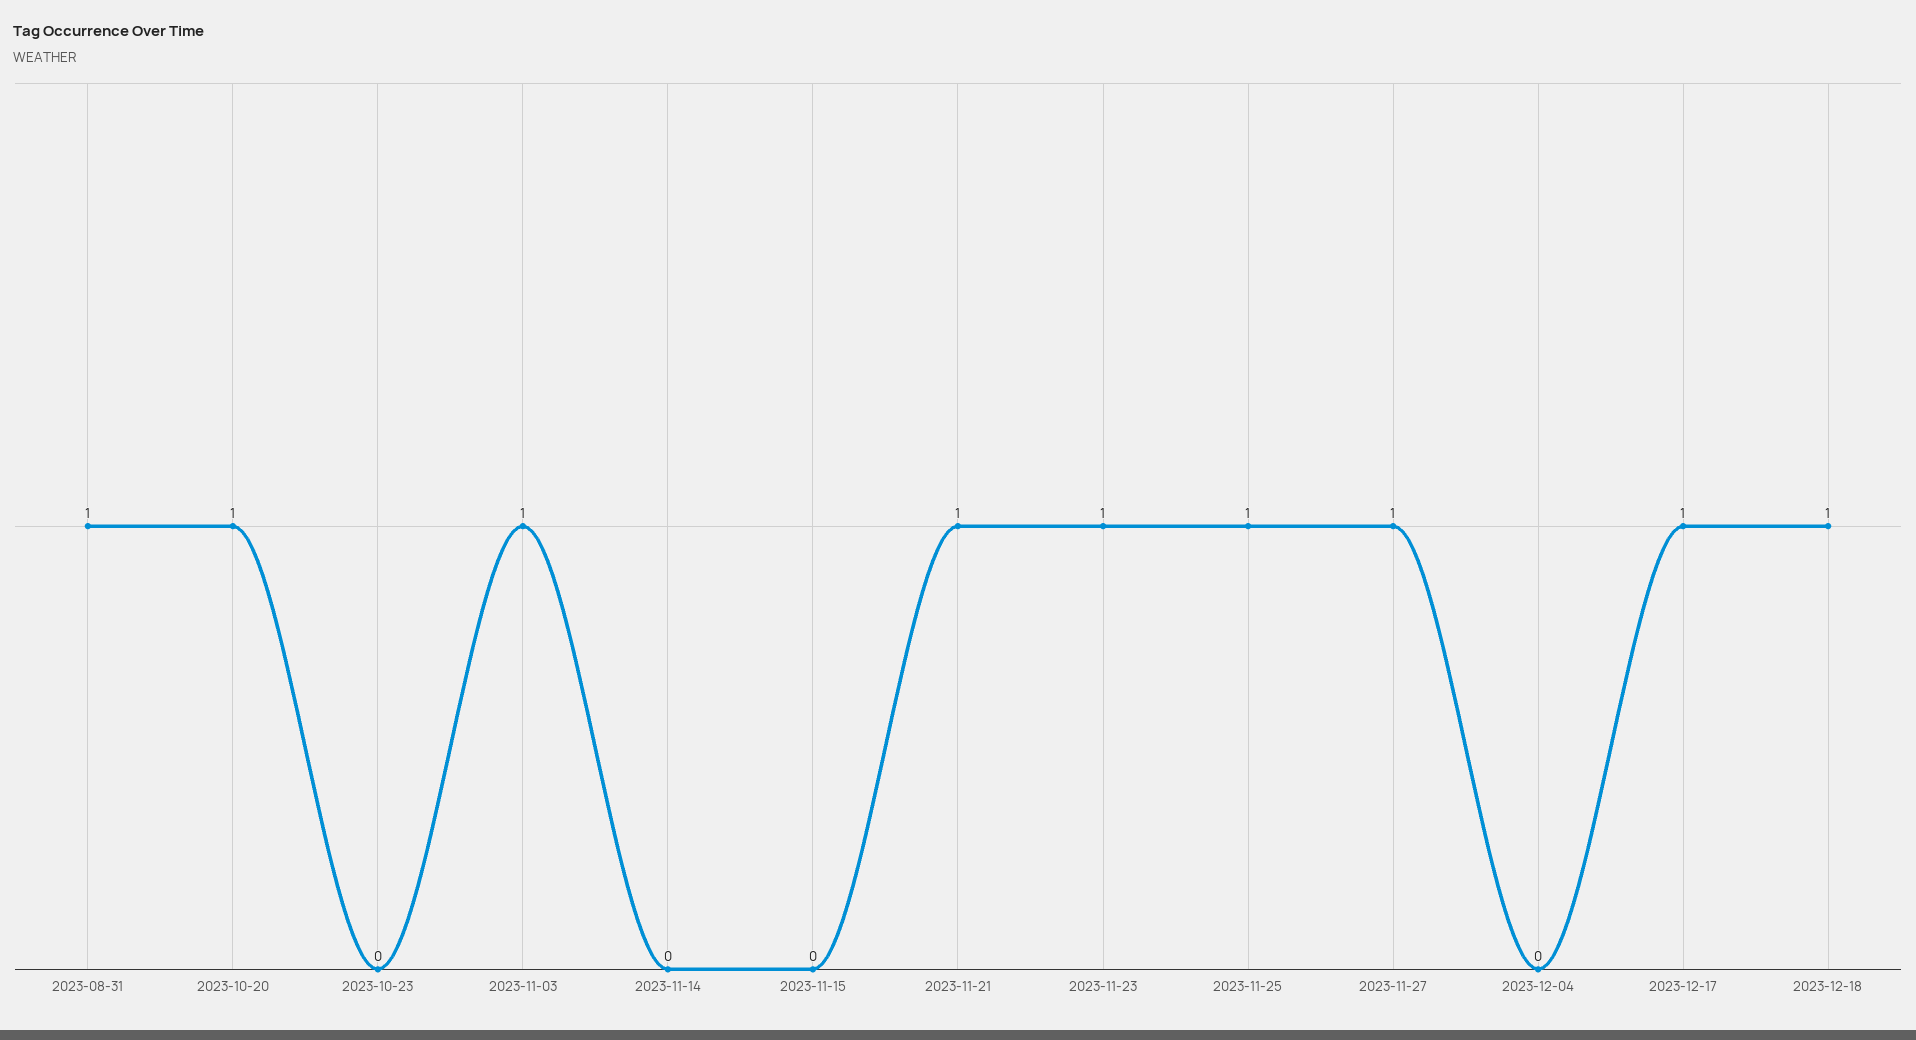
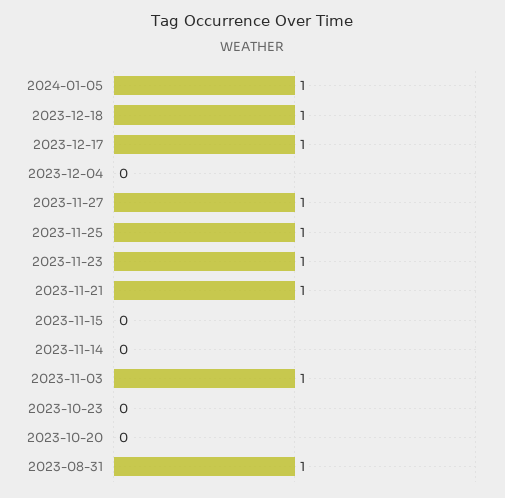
2023-10-20: 1 -> 0
2024-01-05: none -> 1

